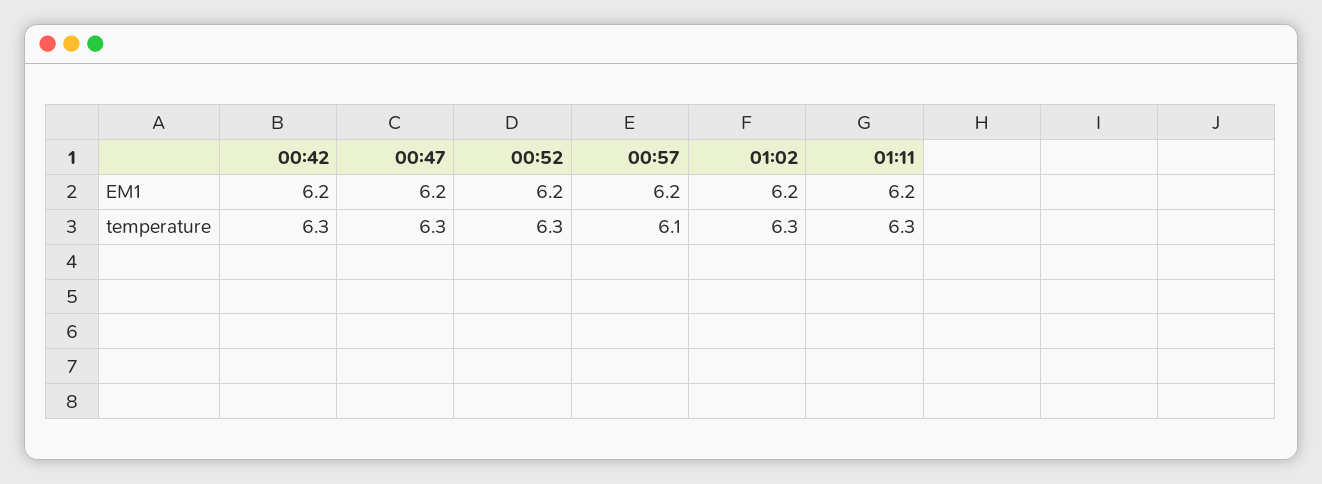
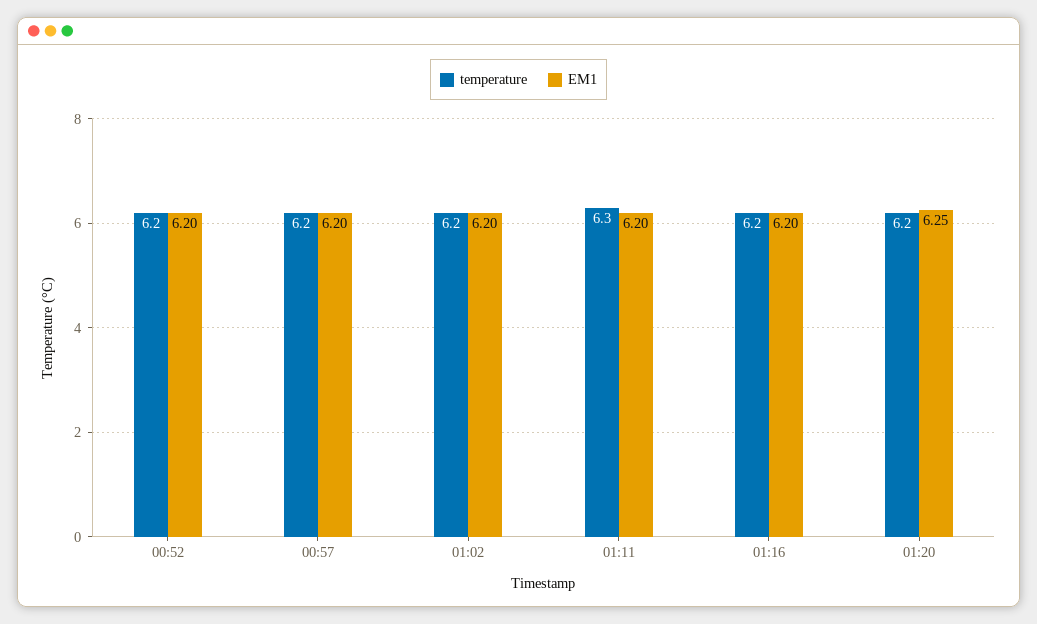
EM1, 00:42: 6.2 -> none
EM1, 00:47: 6.2 -> none
temperature, 00:42: 6.3 -> none
temperature, 00:47: 6.3 -> none
temperature, 00:52: 6.3 -> 6.2
temperature, 00:57: 6.1 -> 6.2
temperature, 01:02: 6.3 -> 6.2
temperature, 01:16: none -> 6.2
EM1, 01:16: none -> 6.2
temperature, 01:20: none -> 6.2
EM1, 01:20: none -> 6.25

